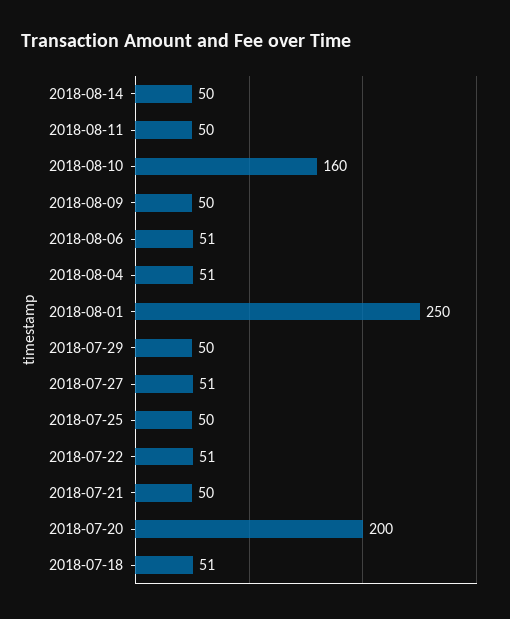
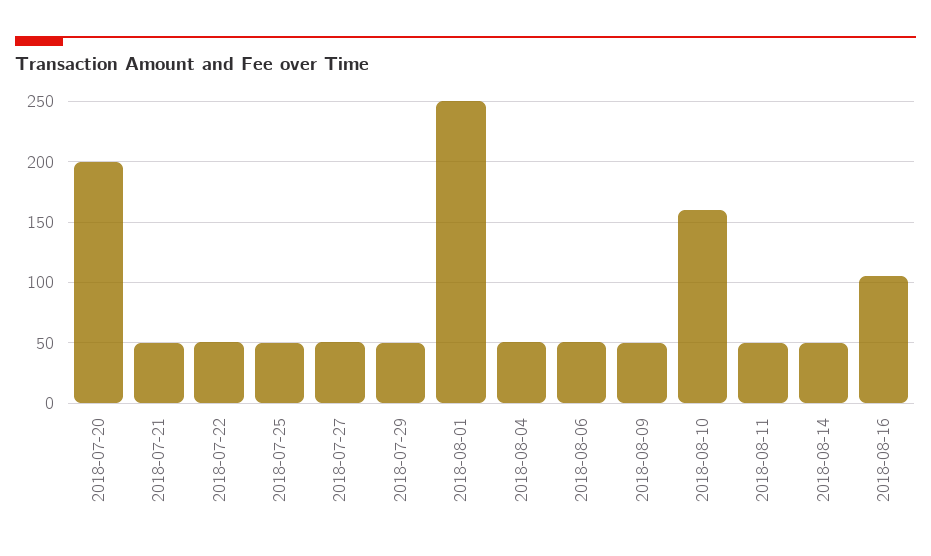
2018-07-18: 51 -> none
2018-08-16: none -> 105

